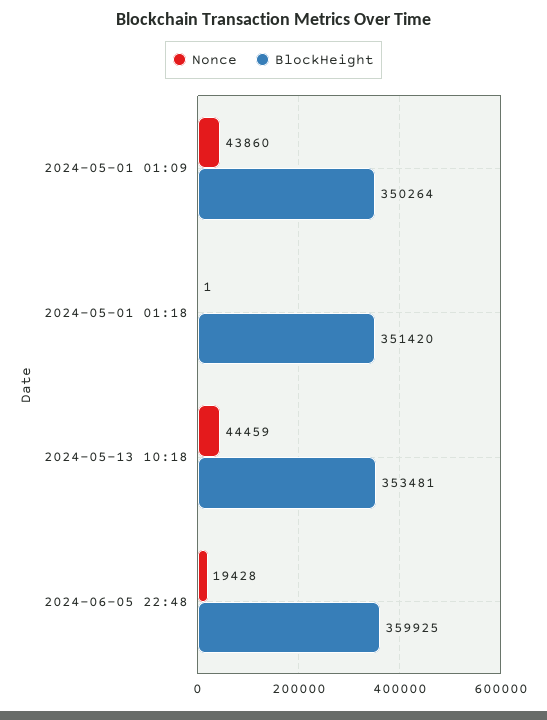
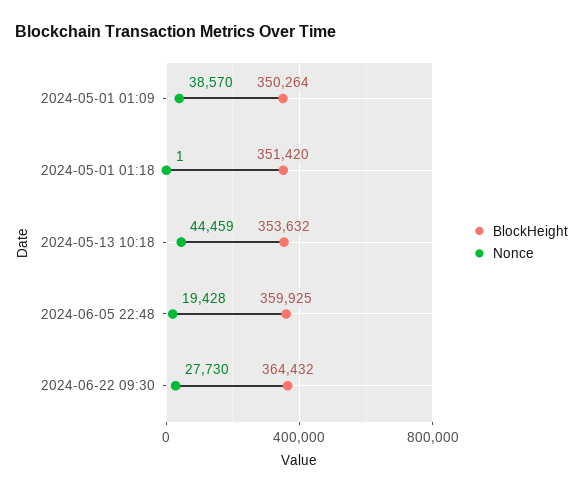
Nonce, 2024-05-01 01:09: 43860 -> 38570
BlockHeight, 2024-05-13 10:18: 353481 -> 353632
BlockHeight, 2024-06-22 09:30: none -> 364432
Nonce, 2024-06-22 09:30: none -> 27730

